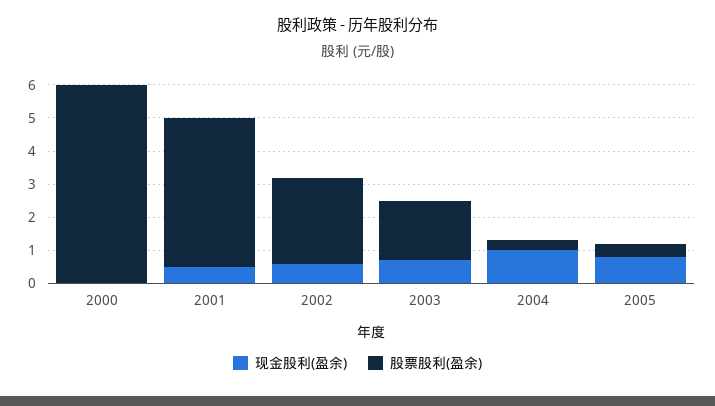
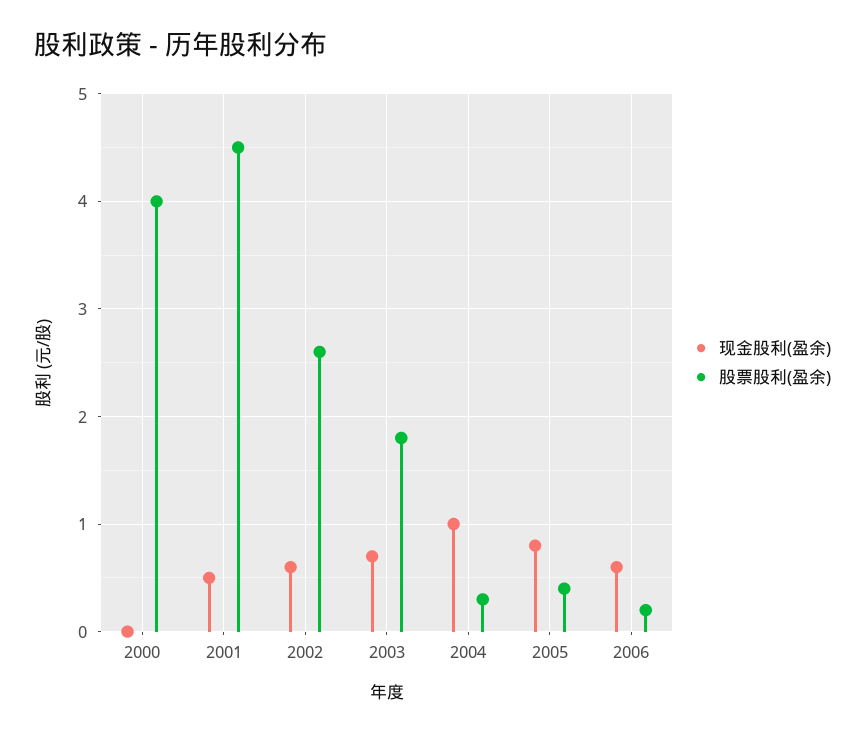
股票股利(盈余), 2000: 6 -> 4
现金股利(盈余), 2006: none -> 0.6
股票股利(盈余), 2006: none -> 0.2

